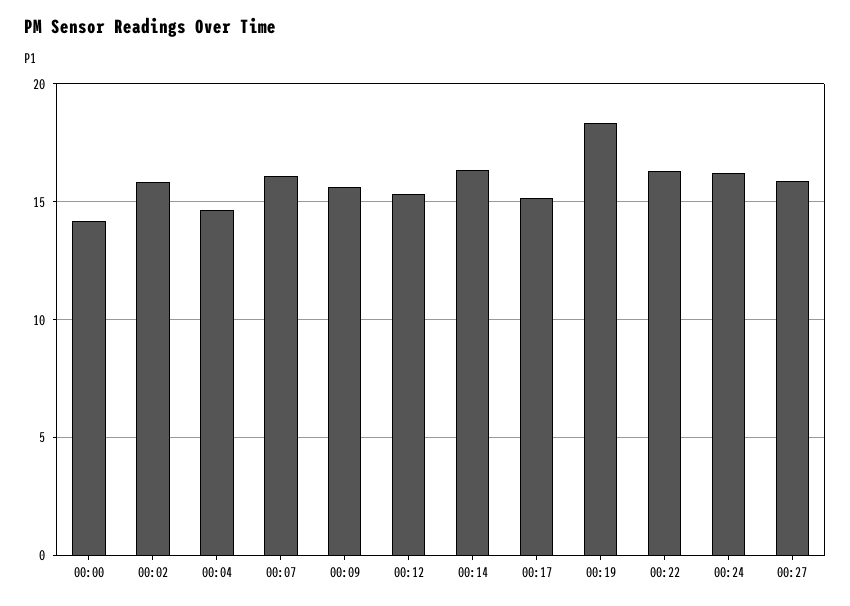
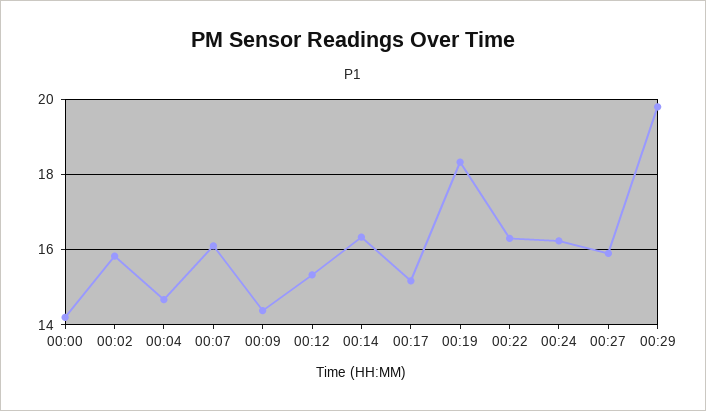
00:09: 15.5 -> 14.4
00:29: none -> 19.8

